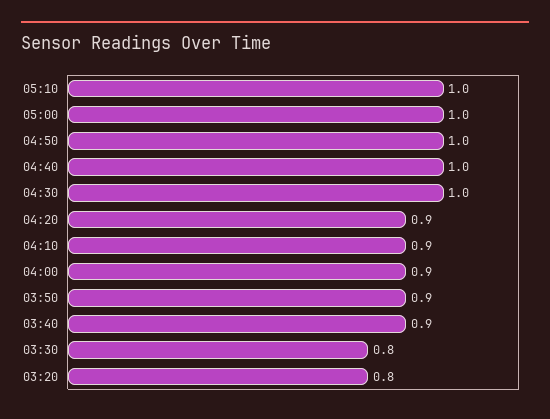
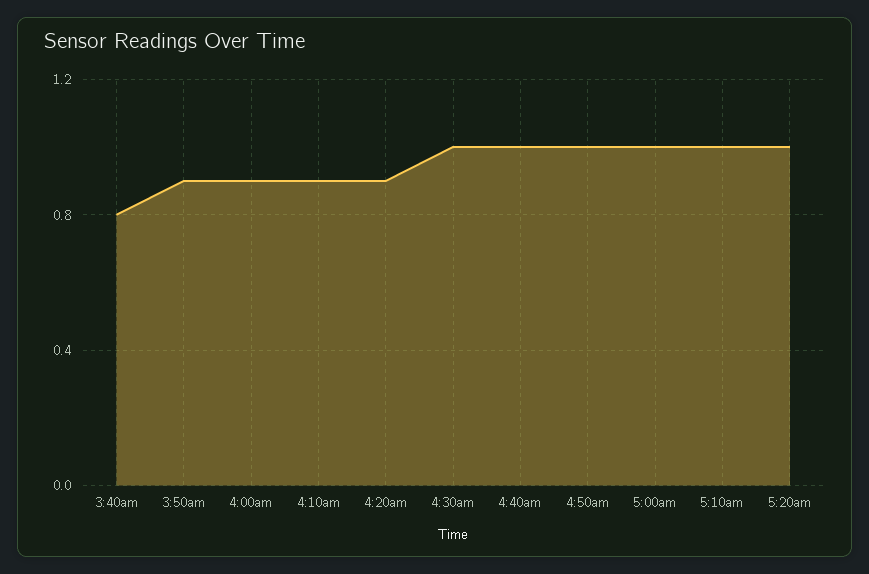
03:40: 0.9 -> 0.8
03:30: 0.8 -> none
03:20: 0.8 -> none
5:20am: none -> 1

